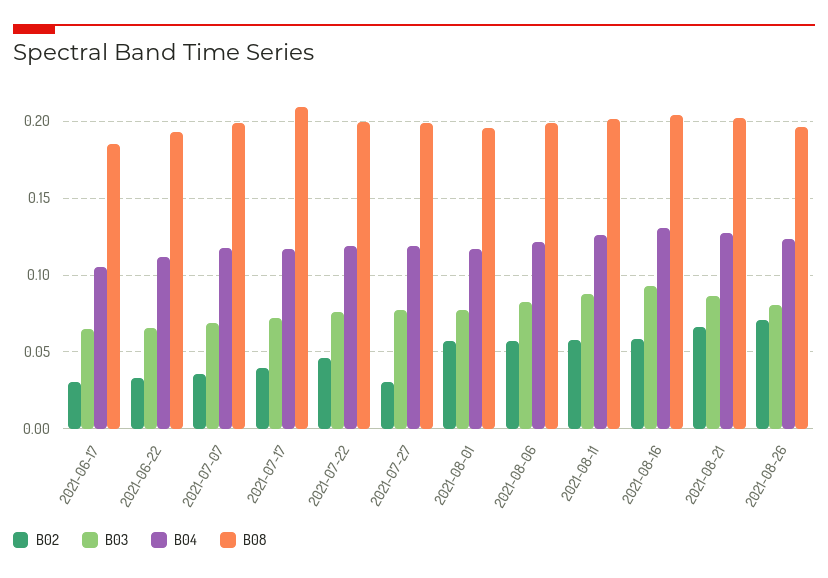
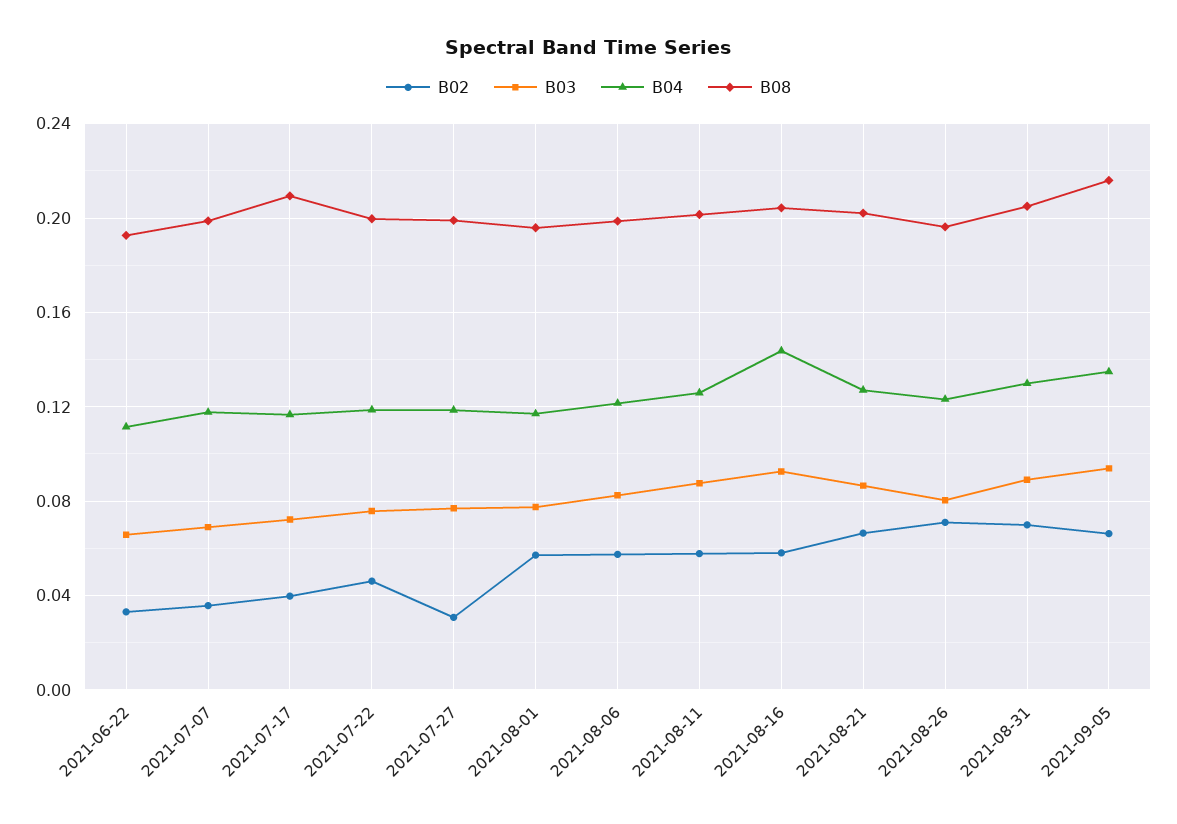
B02, 2021-06-17: 0.03 -> none
B03, 2021-06-17: 0.065 -> none
B04, 2021-06-17: 0.105 -> none
B08, 2021-06-17: 0.185 -> none
B04, 2021-08-16: 0.13 -> 0.145
B02, 2021-08-31: none -> 0.07
B03, 2021-08-31: none -> 0.09
B04, 2021-08-31: none -> 0.13
B08, 2021-08-31: none -> 0.205
B02, 2021-09-05: none -> 0.065
B03, 2021-09-05: none -> 0.095
B04, 2021-09-05: none -> 0.135
B08, 2021-09-05: none -> 0.215

